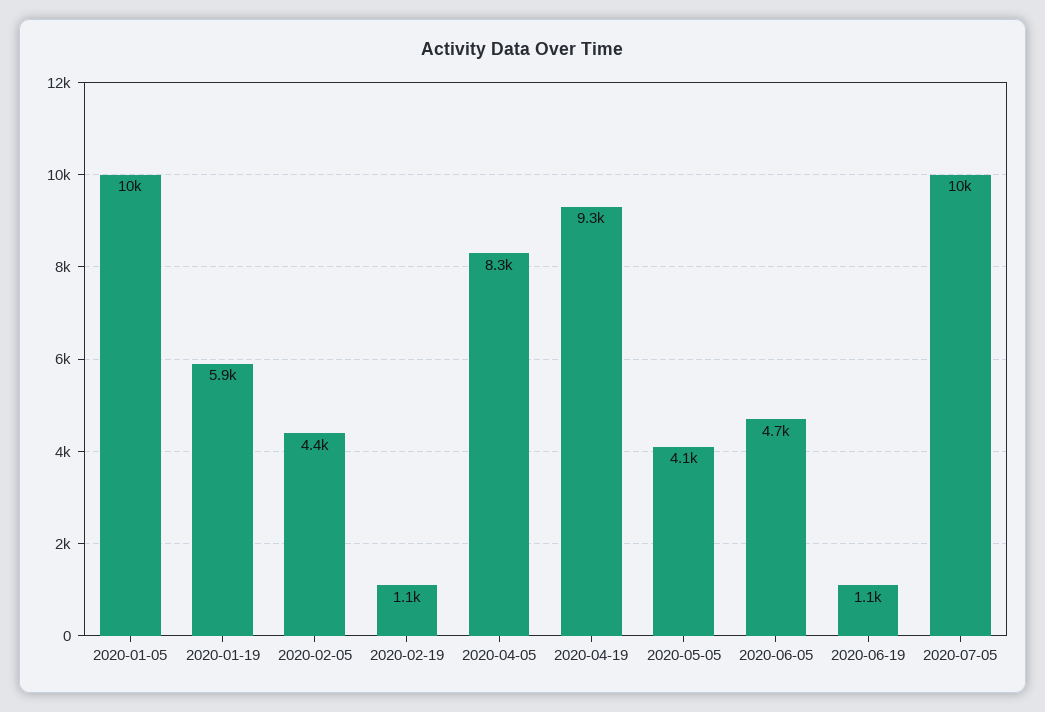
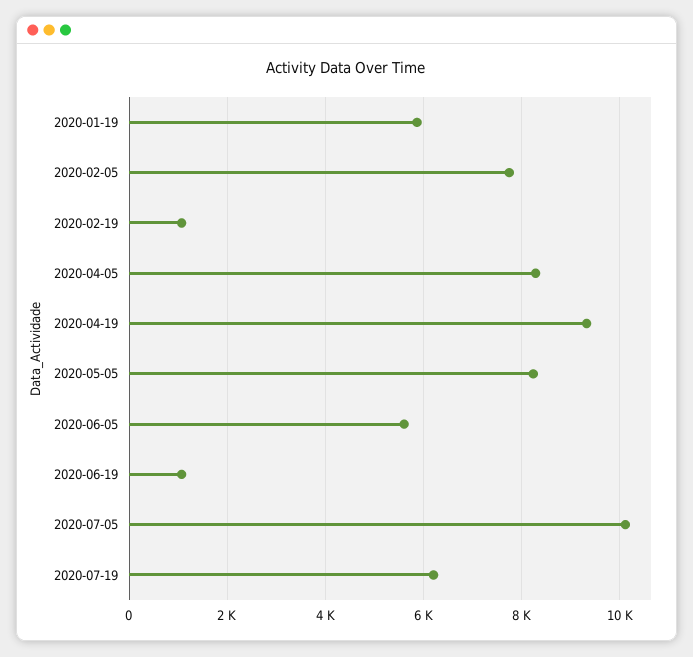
2020-01-05: 10000 -> none
2020-02-05: 4400 -> 7800
2020-05-05: 4100 -> 8200
2020-06-05: 4700 -> 5600
2020-07-19: none -> 6200

